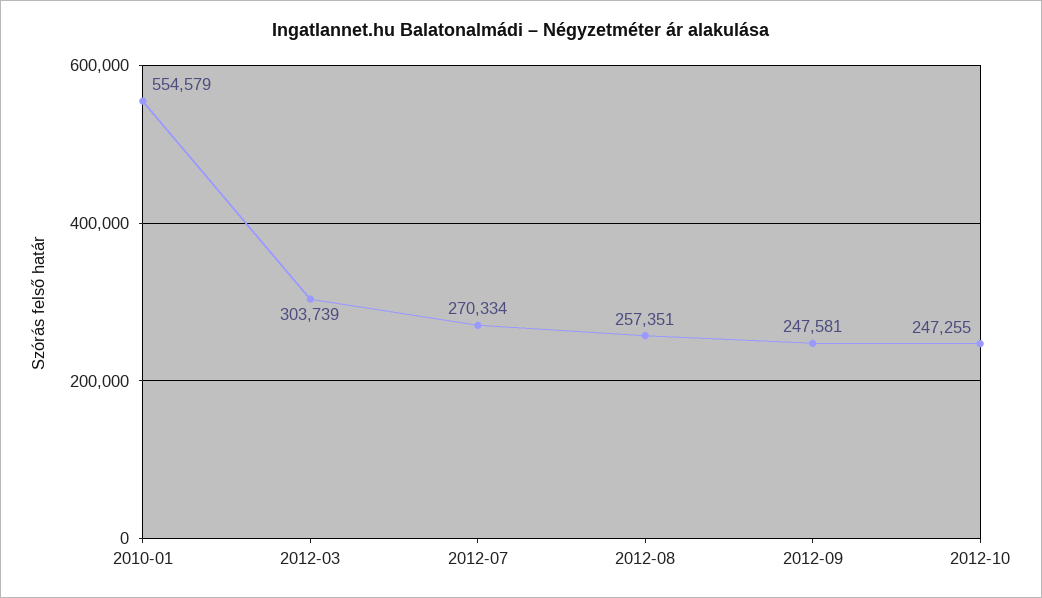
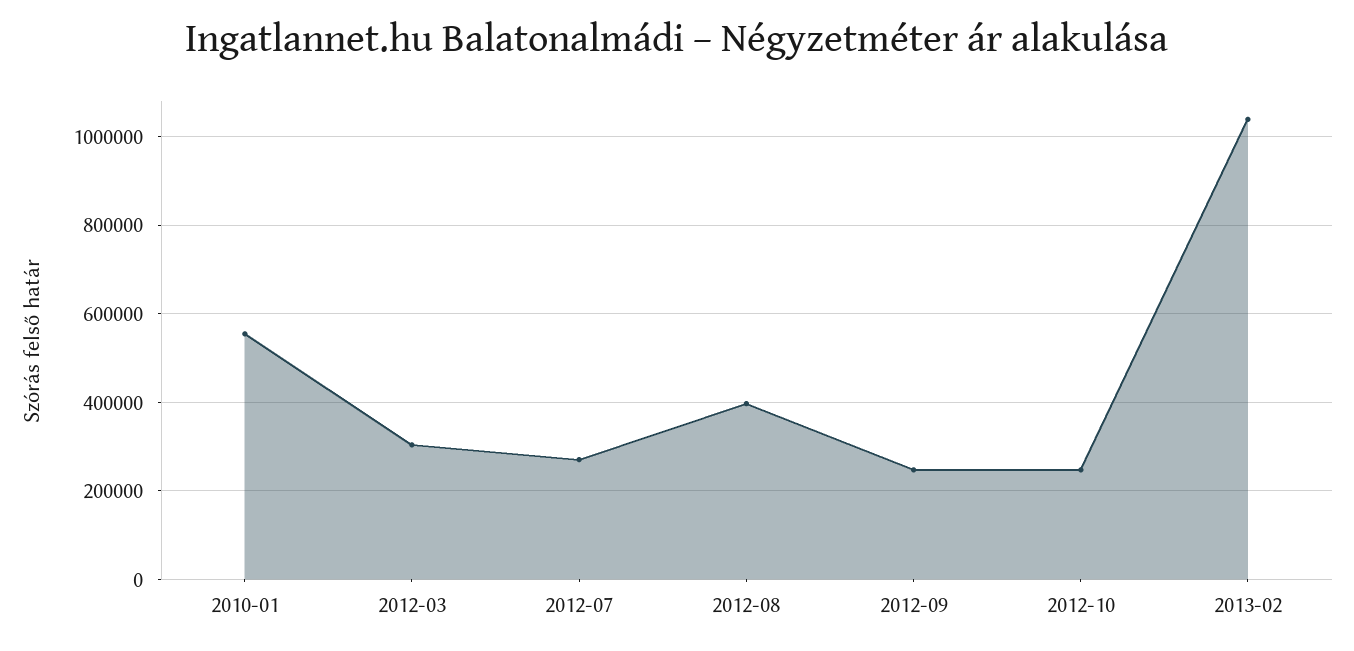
2012-08: 257351 -> 400000
2013-02: none -> 1040000

